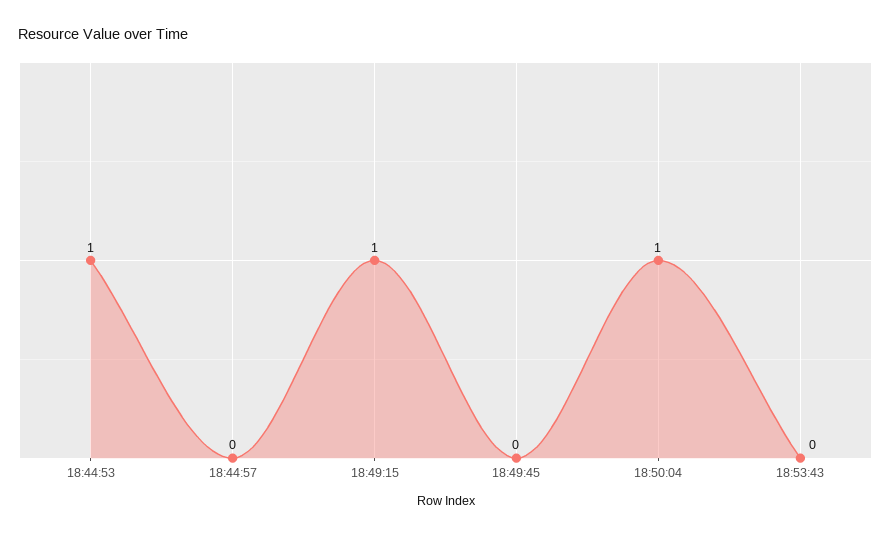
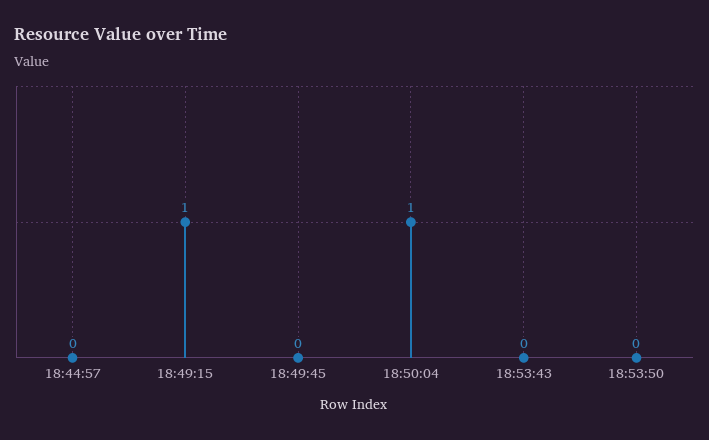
18:44:53: 1 -> none
18:53:50: none -> 0

